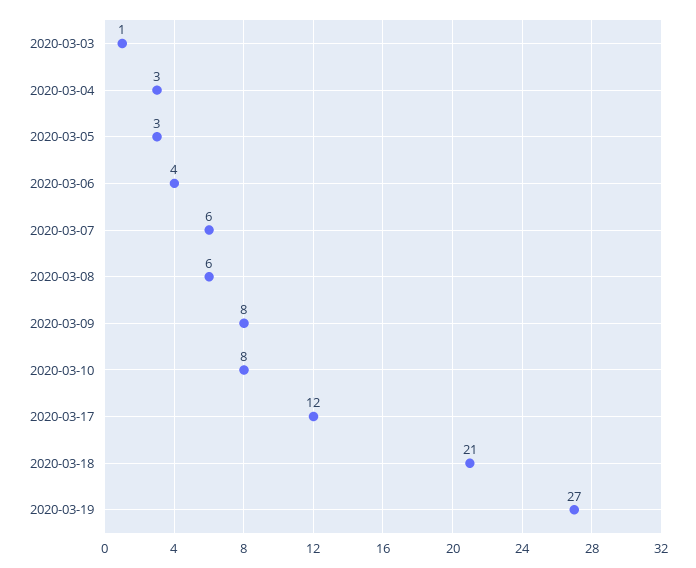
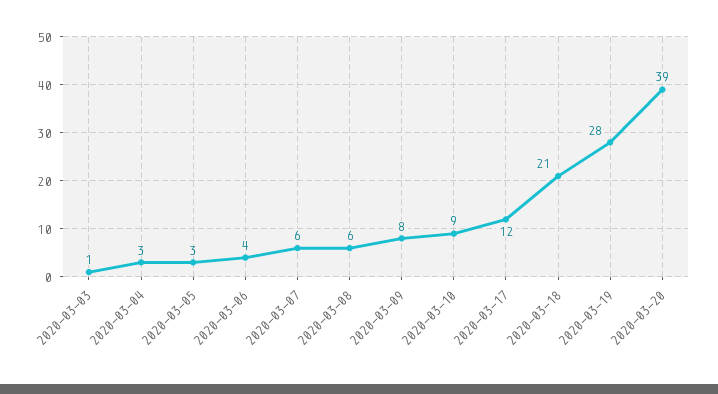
2020-03-10: 8 -> 9
2020-03-19: 27 -> 28
2020-03-20: none -> 39

